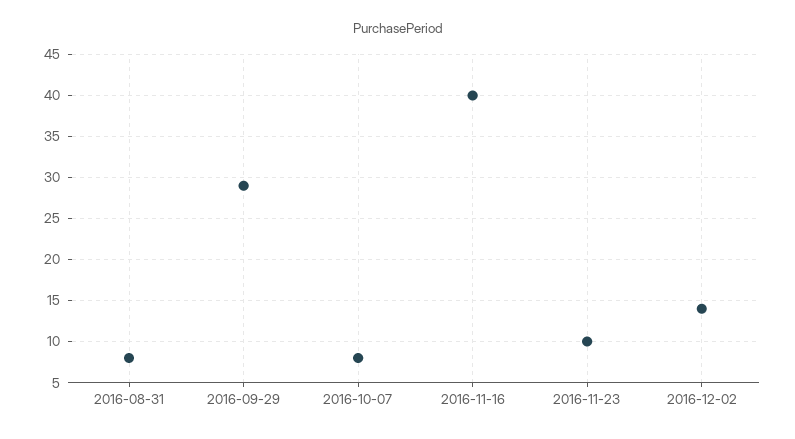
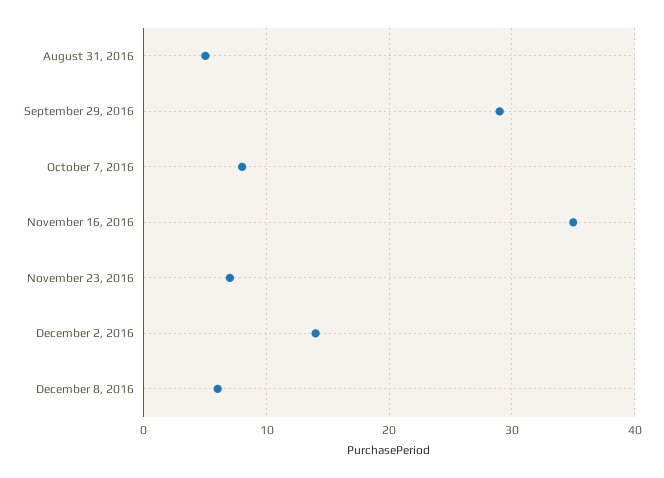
2016-08-31: 8 -> 5
2016-11-16: 40 -> 35
2016-11-23: 10 -> 7
December 8, 2016: none -> 6

